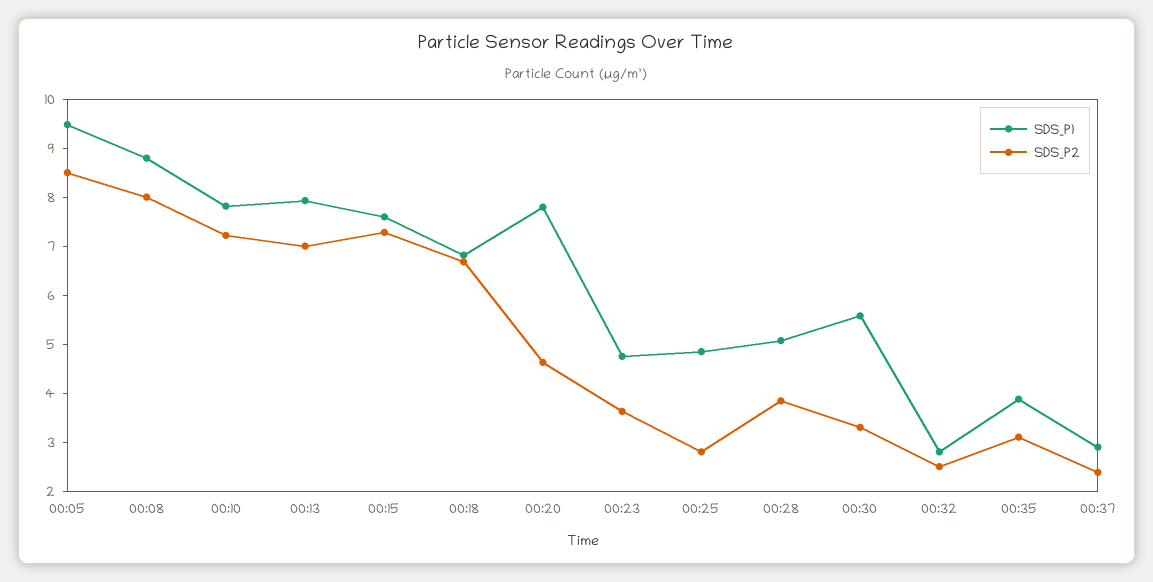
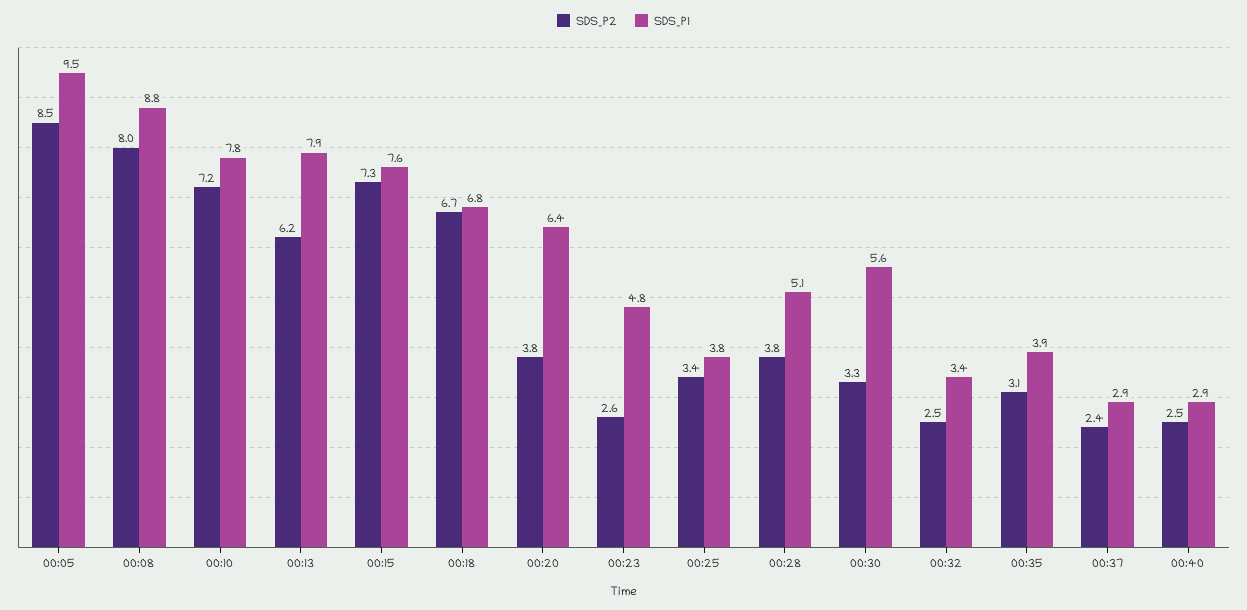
SDS_P2, 00:13: 7 -> 6.2
SDS_P1, 00:20: 7.8 -> 6.4
SDS_P2, 00:20: 4.6 -> 3.8
SDS_P2, 00:23: 3.6 -> 2.6
SDS_P1, 00:25: 4.8 -> 3.8
SDS_P2, 00:25: 2.8 -> 3.4
SDS_P1, 00:32: 2.8 -> 3.4
SDS_P2, 00:40: none -> 2.5
SDS_P1, 00:40: none -> 2.9

